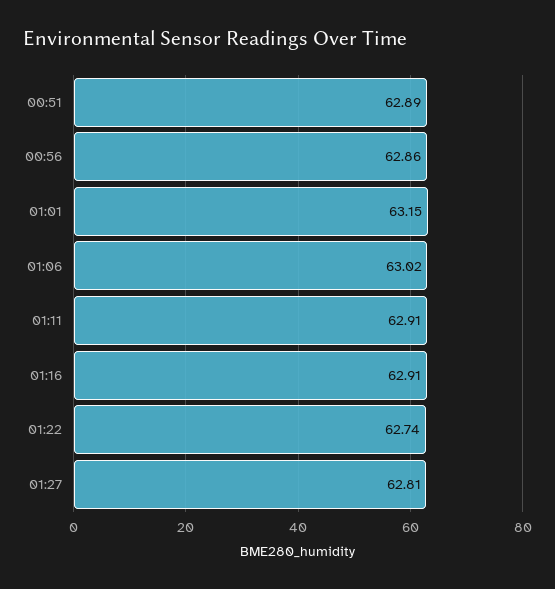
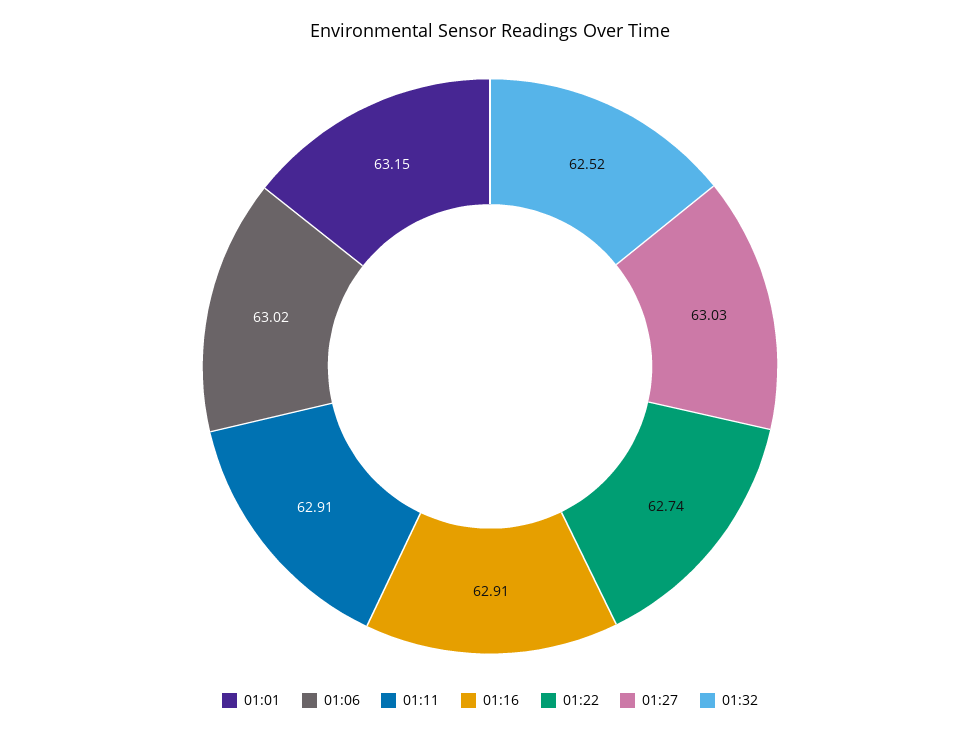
00:51: 62.89 -> none
00:56: 62.86 -> none
01:27: 62.81 -> 63.03
01:32: none -> 62.52

